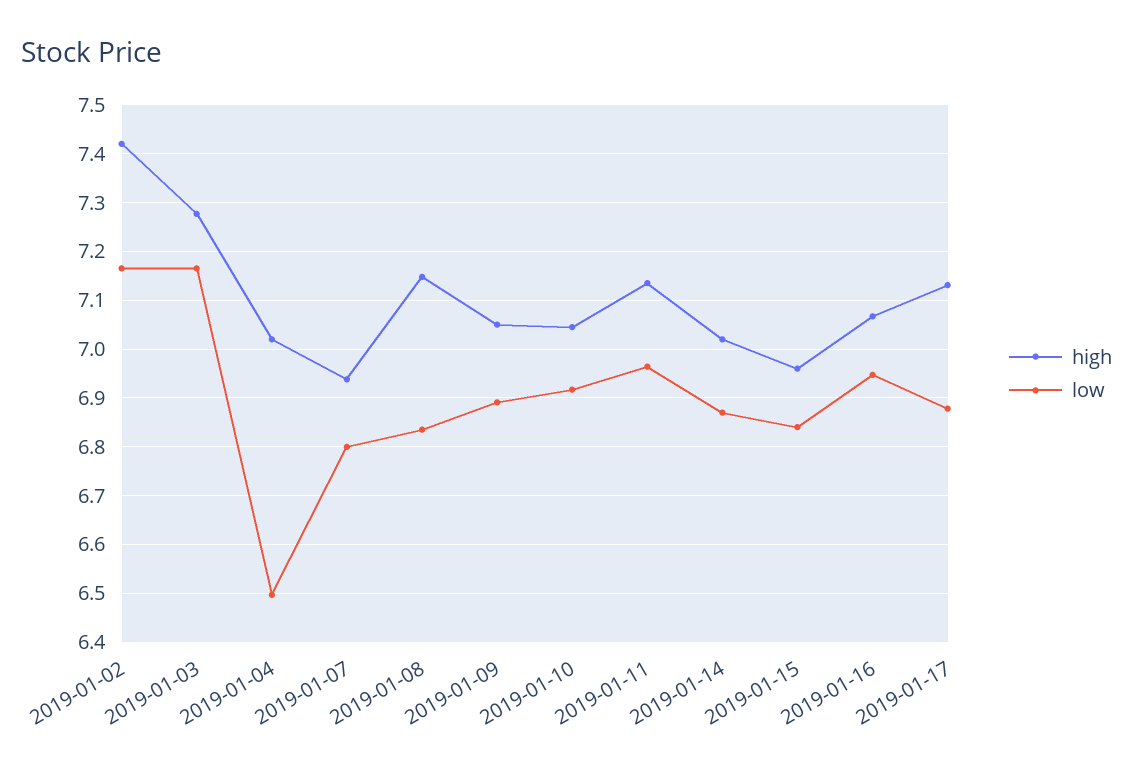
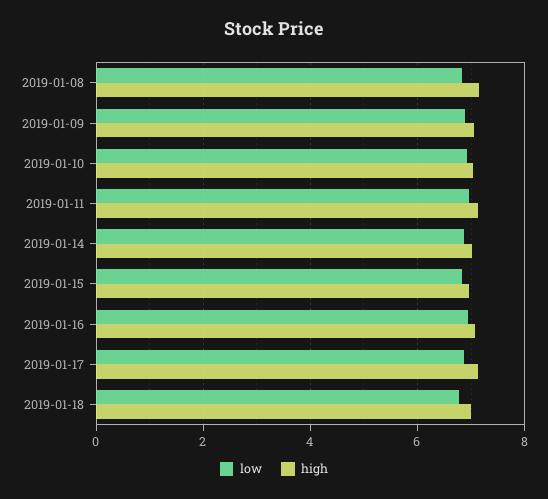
high, 2019-01-02: 7.42 -> none
low, 2019-01-02: 7.16 -> none
high, 2019-01-03: 7.28 -> none
low, 2019-01-03: 7.16 -> none
high, 2019-01-04: 7.02 -> none
low, 2019-01-04: 6.5 -> none
high, 2019-01-07: 6.94 -> none
low, 2019-01-07: 6.8 -> none
low, 2019-01-18: none -> 6.8
high, 2019-01-18: none -> 7

